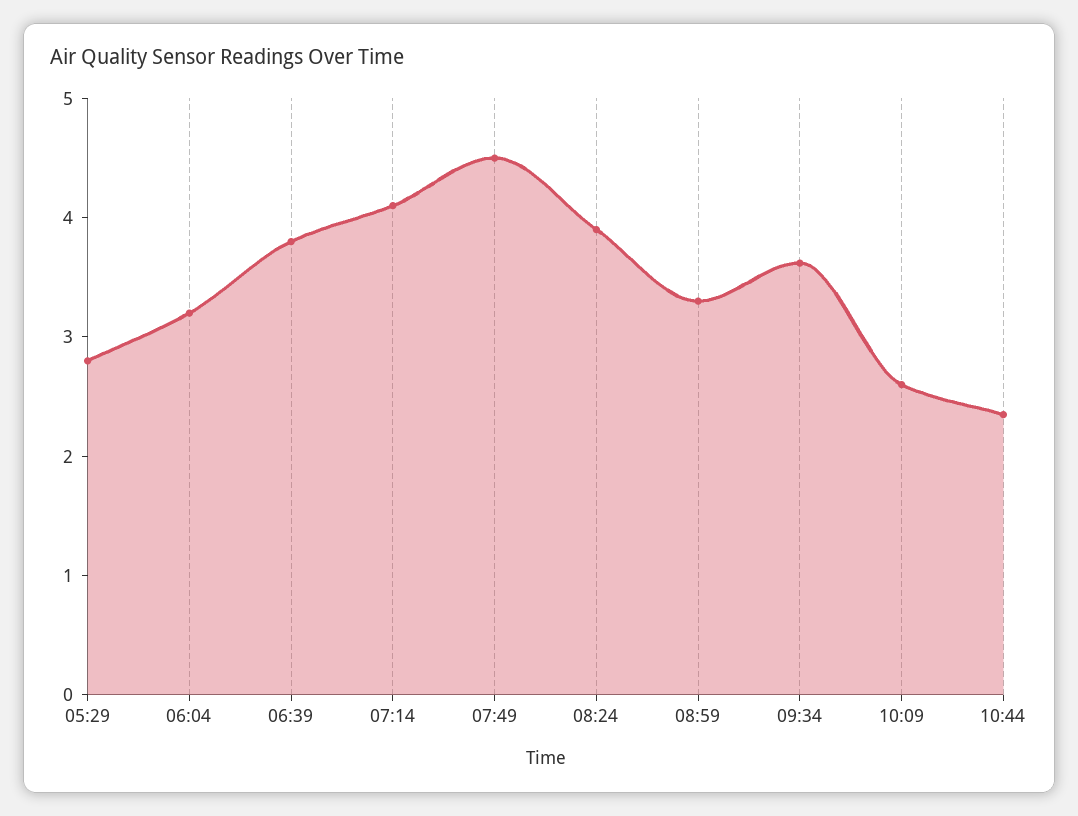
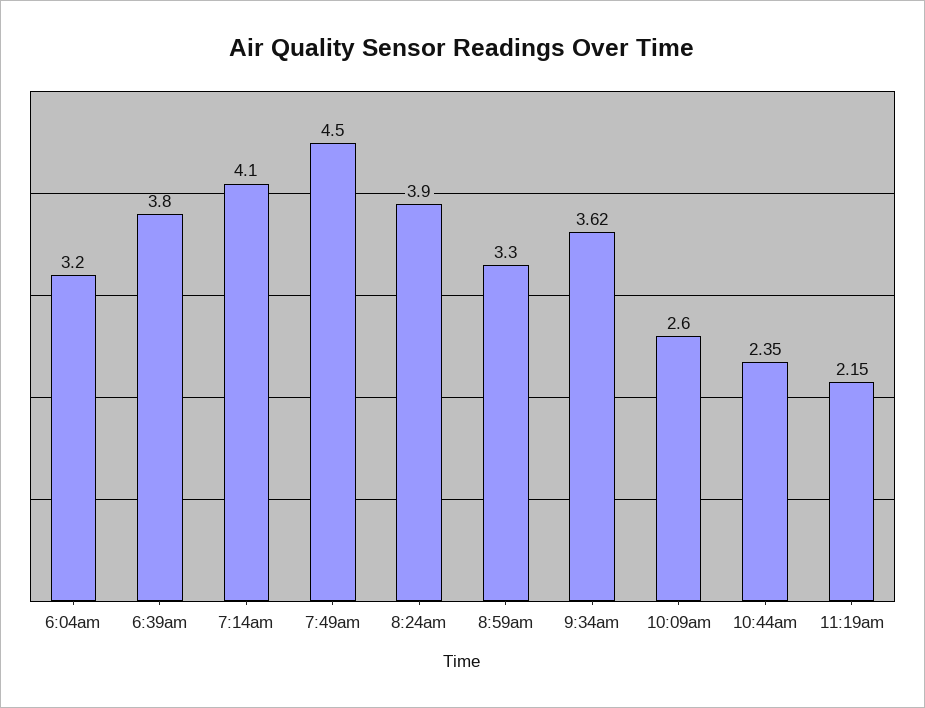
05:29: 2.8 -> none
11:19am: none -> 2.15

